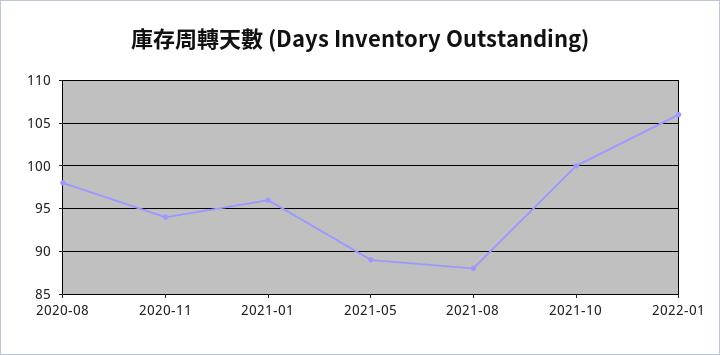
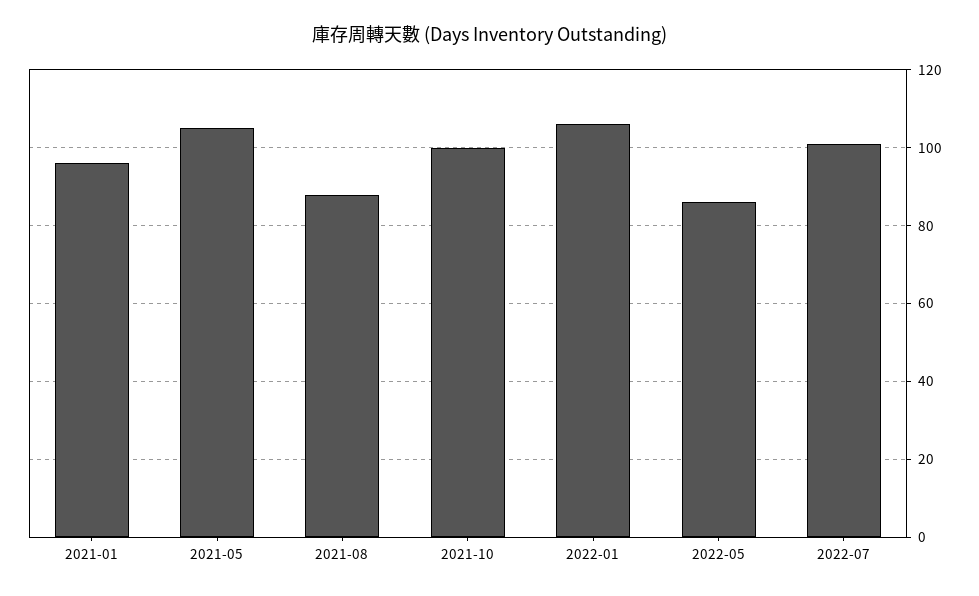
2020-08: 98 -> none
2020-11: 94 -> none
2021-05: 89 -> 105
2022-05: none -> 85
2022-07: none -> 100

